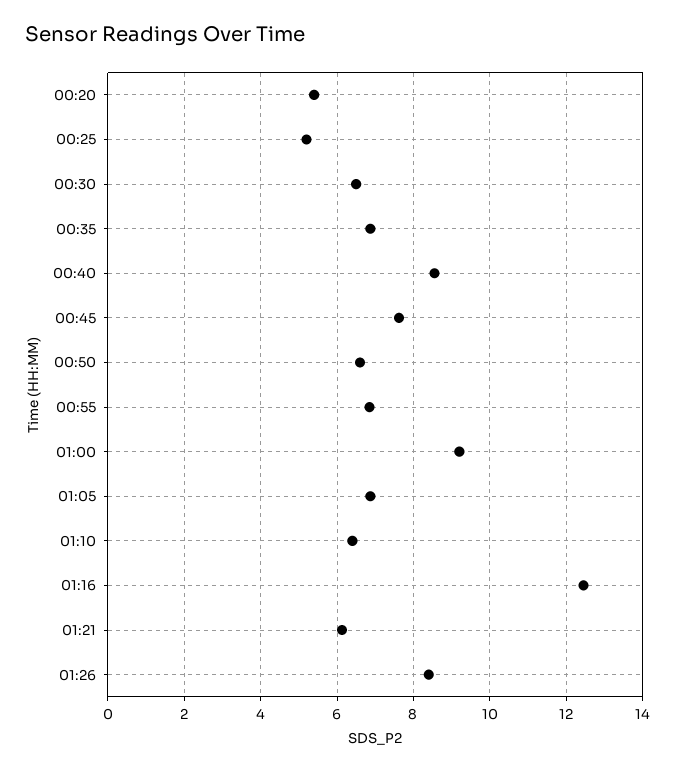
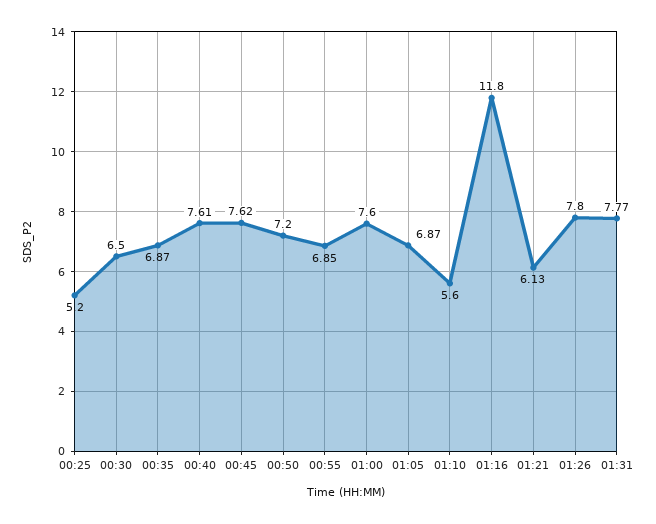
00:20: 5.4 -> none
00:40: 8.6 -> 7.61
00:50: 6.6 -> 7.2
01:00: 9.2 -> 7.6
01:10: 6.4 -> 5.6
01:16: 12.4 -> 11.8
01:26: 8.4 -> 7.8
01:31: none -> 7.77

